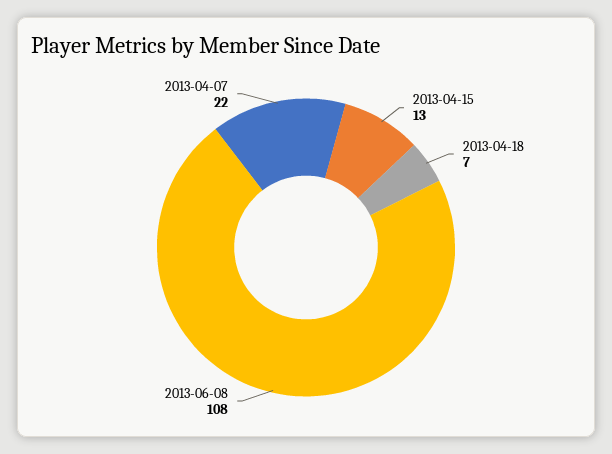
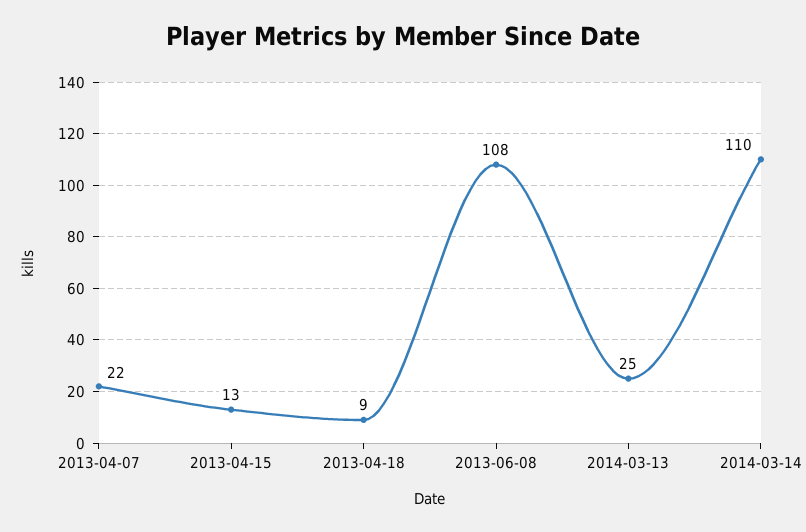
2013-04-18: 7 -> 9
2014-03-13: none -> 25
2014-03-14: none -> 110

